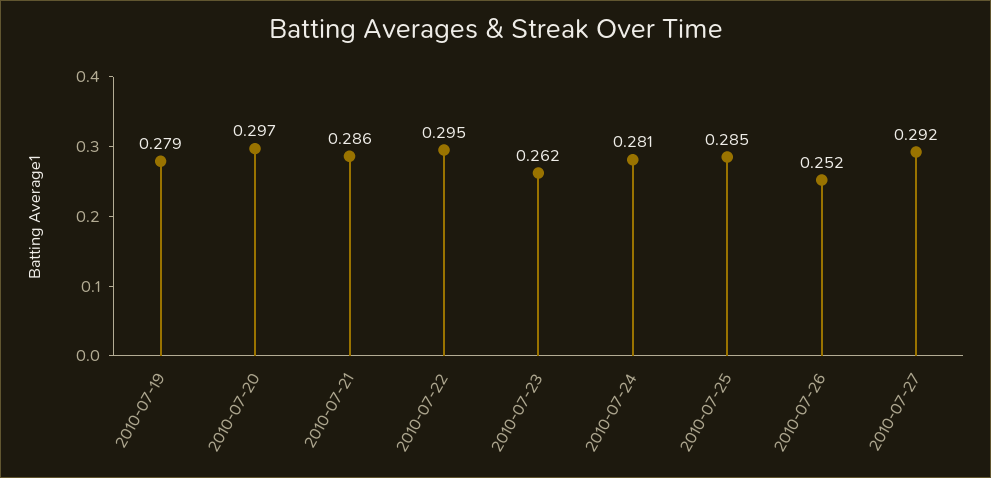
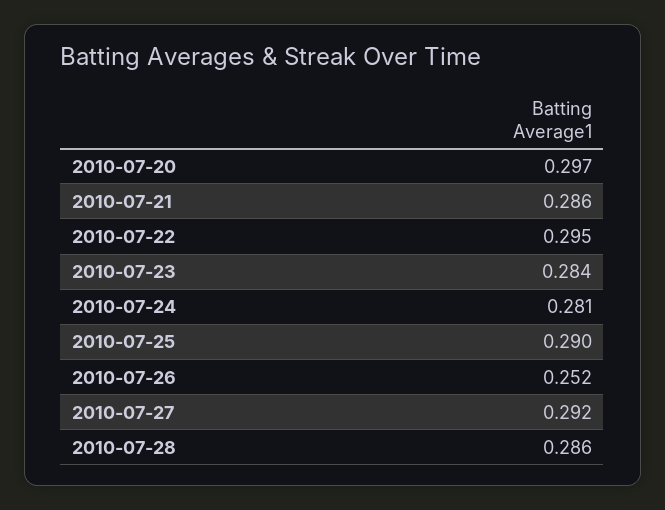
2010-07-19: 0.279 -> none
2010-07-23: 0.262 -> 0.284
2010-07-25: 0.285 -> 0.29
2010-07-28: none -> 0.286

